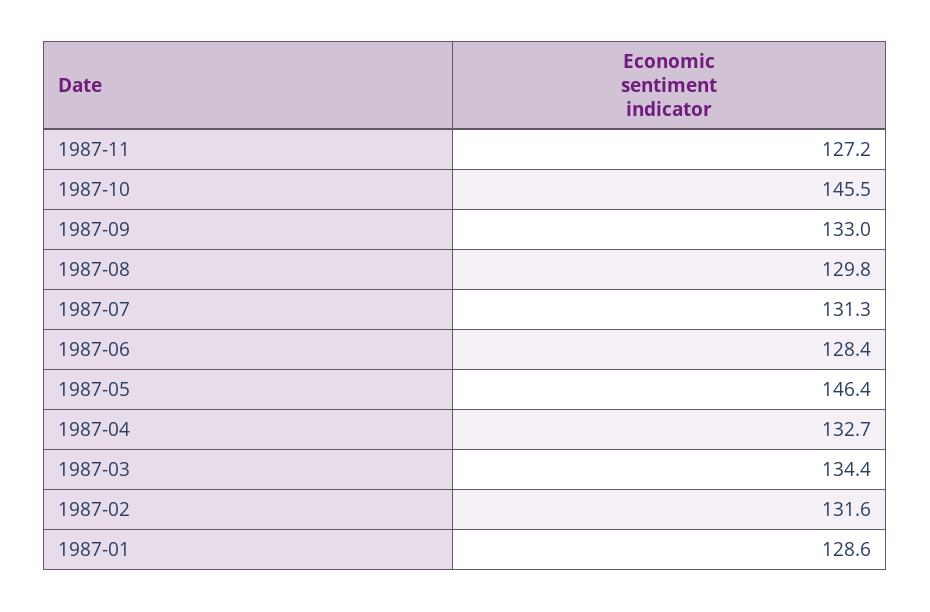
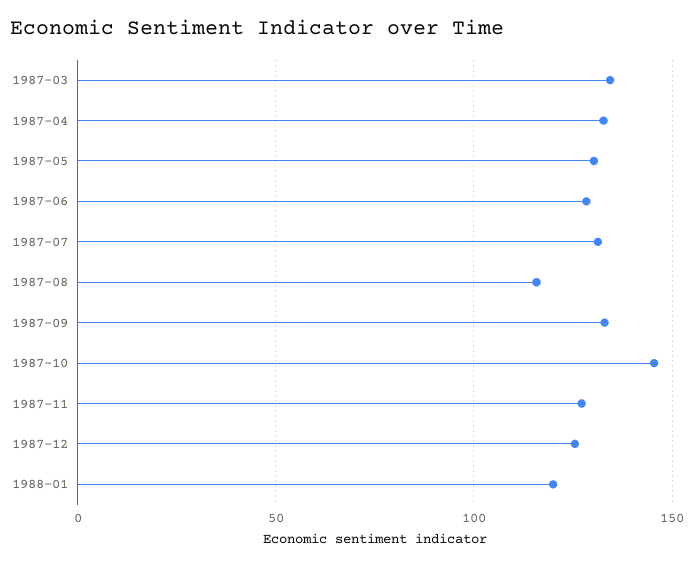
1987-08: 129.8 -> 115
1987-05: 146.4 -> 130
1987-02: 131.6 -> none
1987-01: 128.6 -> none
1987-12: none -> 125
1988-01: none -> 120

